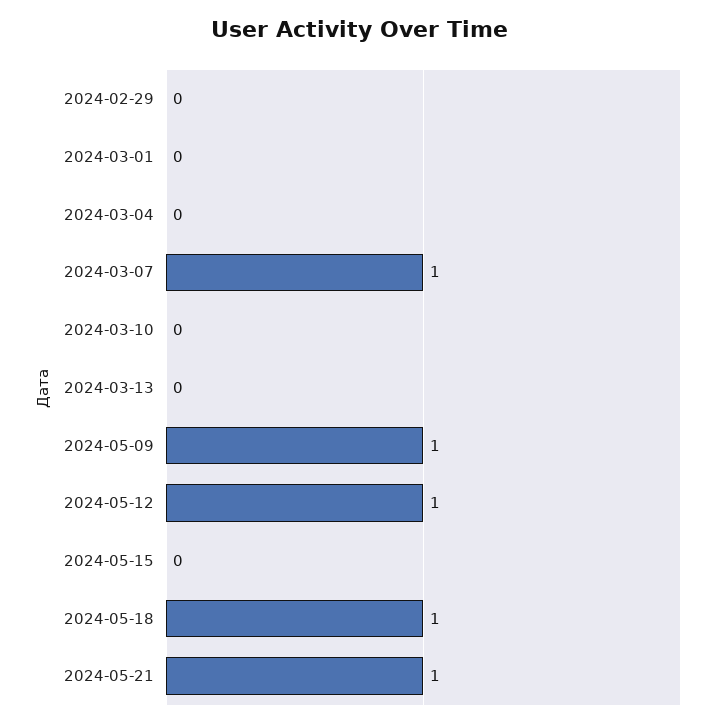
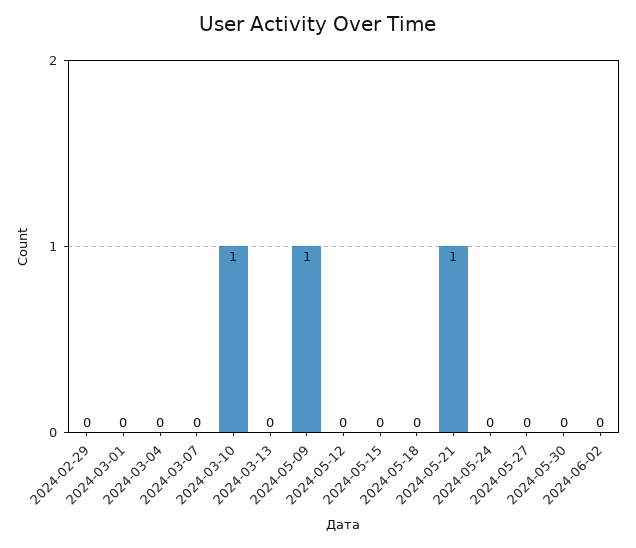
2024-03-07: 1 -> 0
2024-03-10: 0 -> 1
2024-05-12: 1 -> 0
2024-05-18: 1 -> 0
2024-05-24: none -> 0
2024-05-27: none -> 0
2024-05-30: none -> 0
2024-06-02: none -> 0

